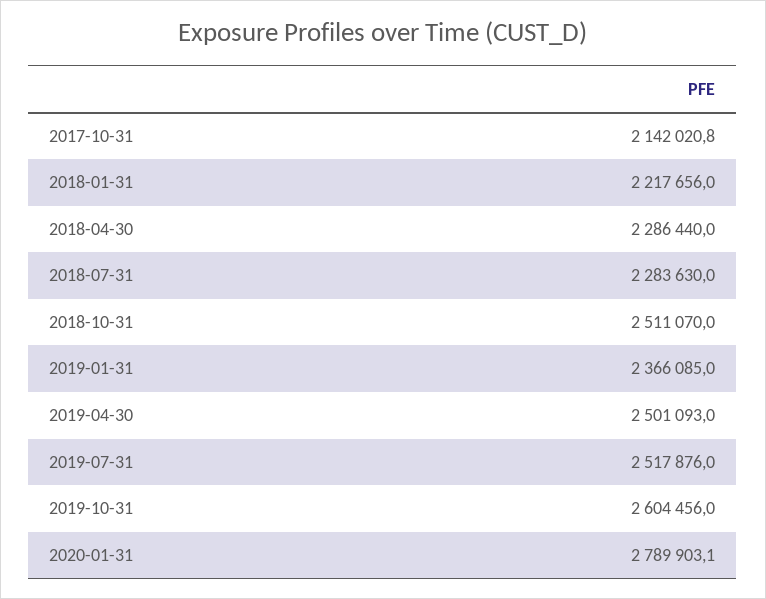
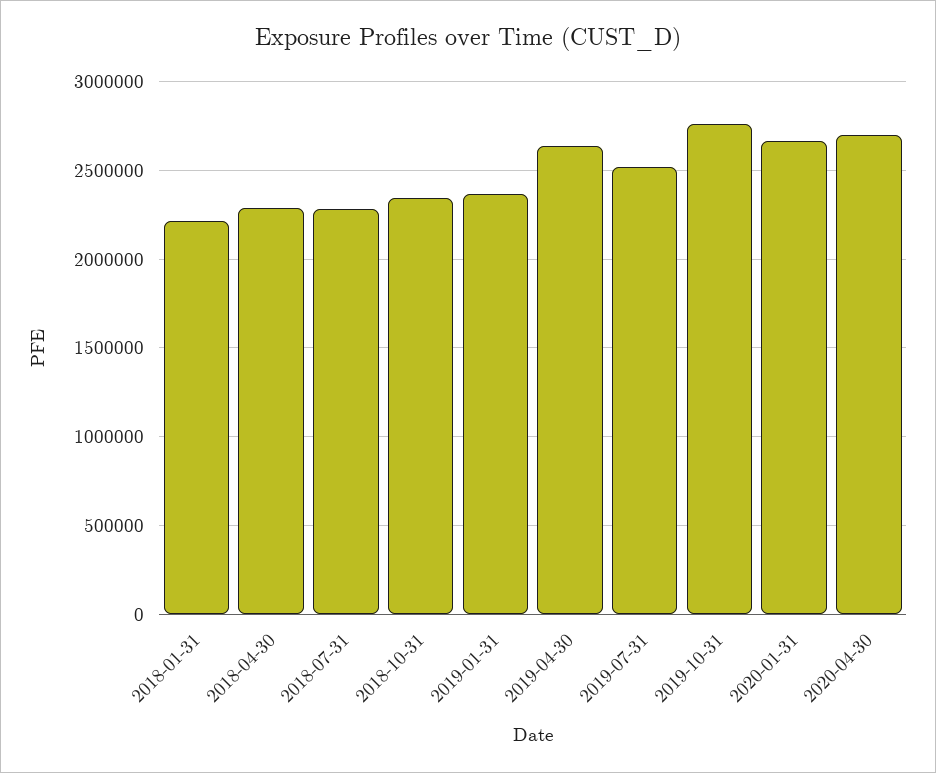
2017-10-31: 2142020.8 -> none
2018-10-31: 2511070 -> 2350000
2019-04-30: 2501093 -> 2650000
2019-10-31: 2604456 -> 2750000
2020-01-31: 2789903.1 -> 2650000
2020-04-30: none -> 2700000

